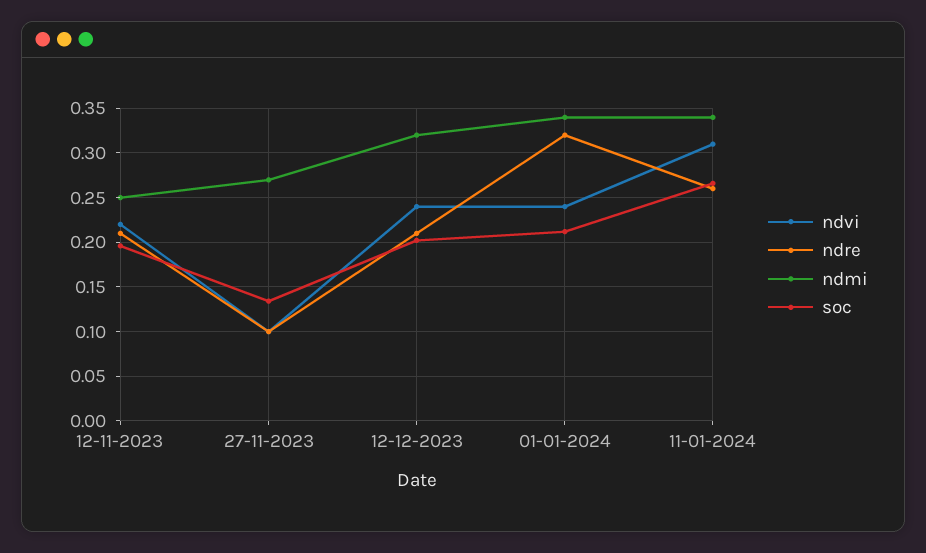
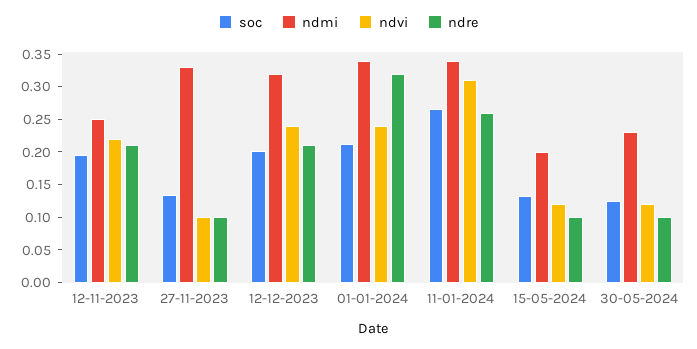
ndmi, 27-11-2023: 0.27 -> 0.325
soc, 15-05-2024: none -> 0.125
ndmi, 15-05-2024: none -> 0.2
ndvi, 15-05-2024: none -> 0.125
ndre, 15-05-2024: none -> 0.1
soc, 30-05-2024: none -> 0.125
ndmi, 30-05-2024: none -> 0.225
ndvi, 30-05-2024: none -> 0.125
ndre, 30-05-2024: none -> 0.1

